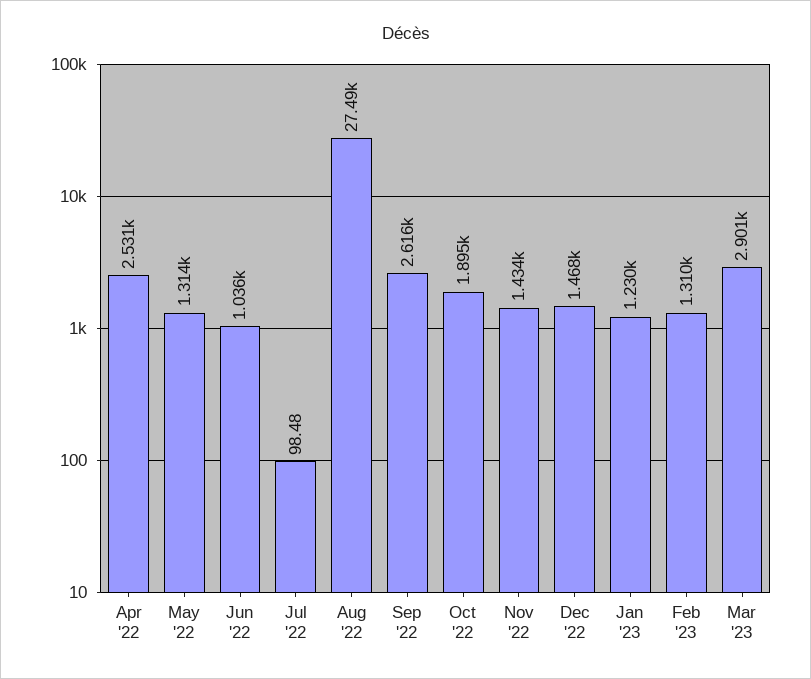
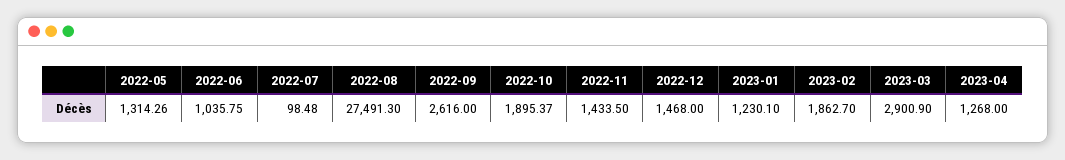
Apr '22: 2531 -> none
Feb '23: 1310 -> 1862.7
2023-04: none -> 1268

